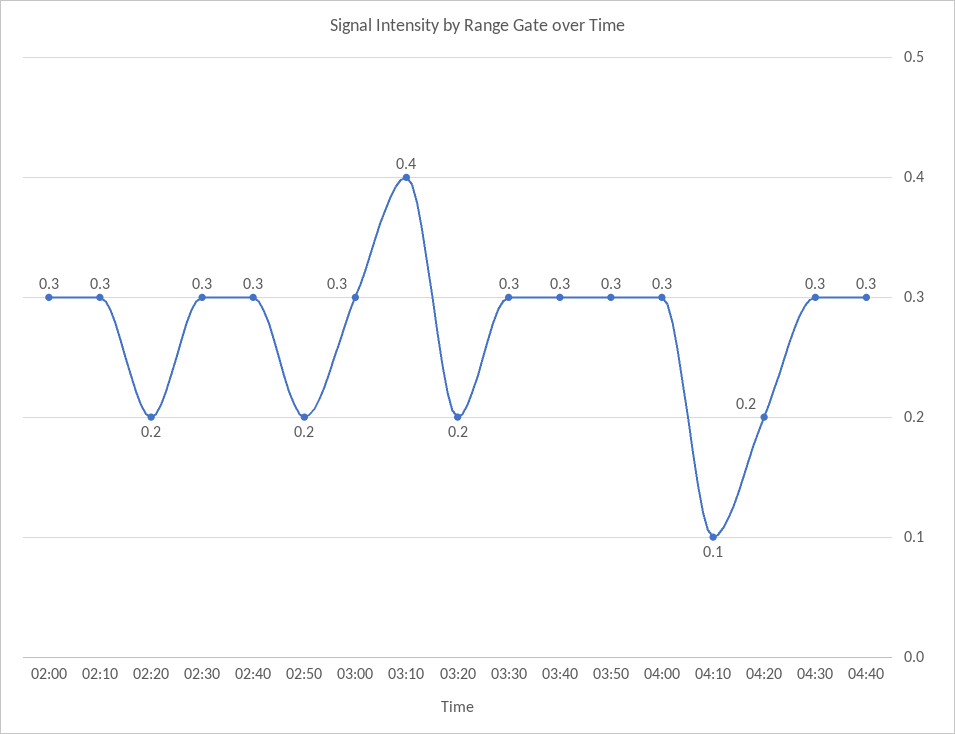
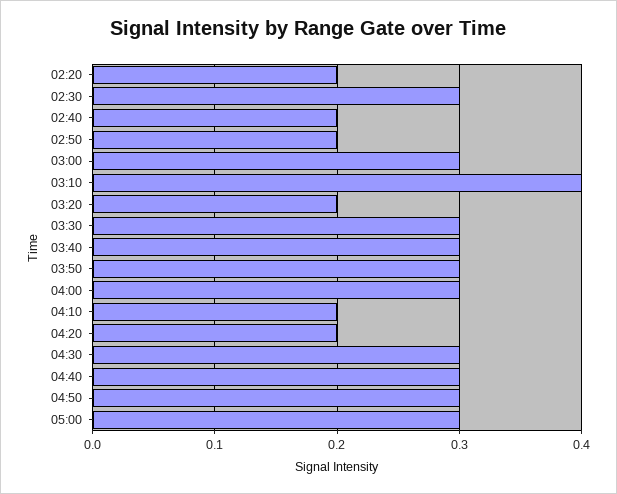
02:00: 0.3 -> none
02:10: 0.3 -> none
02:40: 0.3 -> 0.2
04:10: 0.1 -> 0.2
04:50: none -> 0.3
05:00: none -> 0.3

